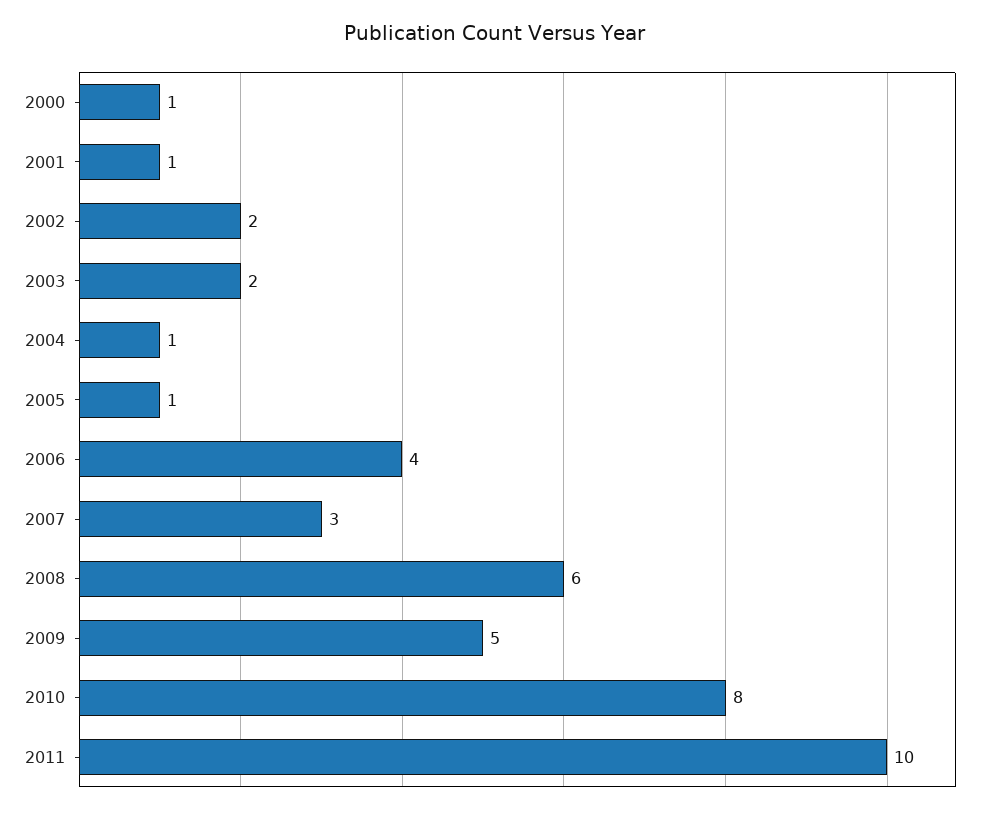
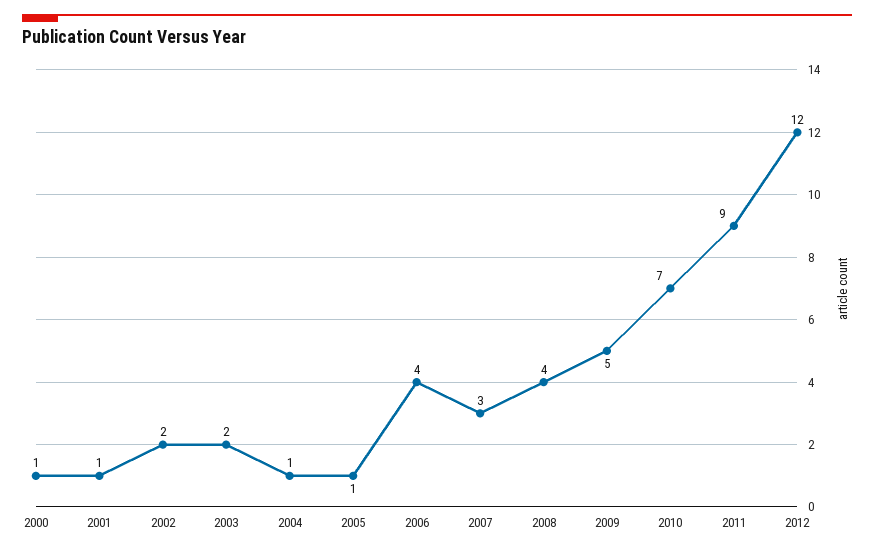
2008: 6 -> 4
2010: 8 -> 7
2011: 10 -> 9
2012: none -> 12

